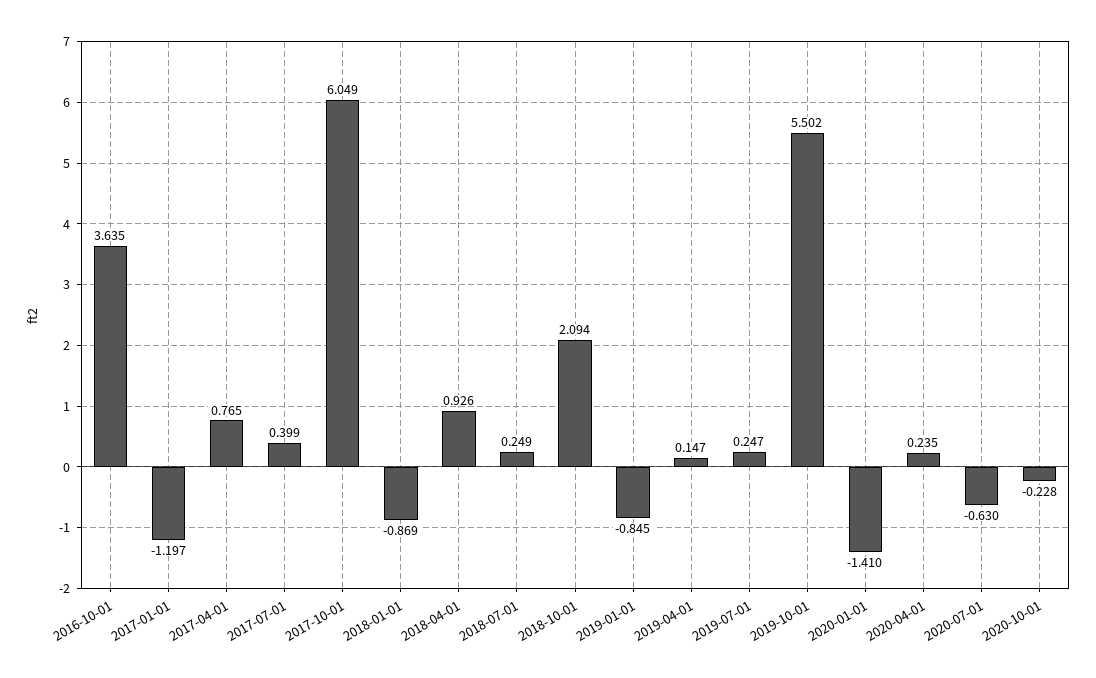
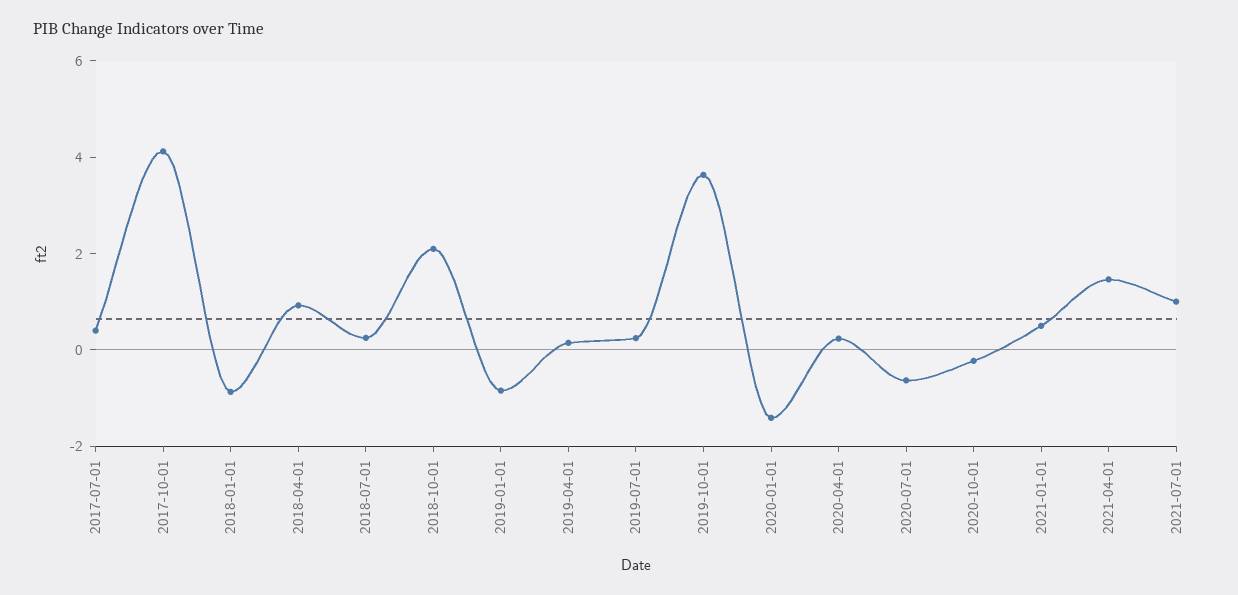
2016-10-01: 3.635 -> none
2017-01-01: -1.197 -> none
2017-04-01: 0.765 -> none
2017-10-01: 6.049 -> 4
2019-10-01: 5.502 -> 3.5
2021-01-01: none -> 0.5
2021-04-01: none -> 1.5
2021-07-01: none -> 1

